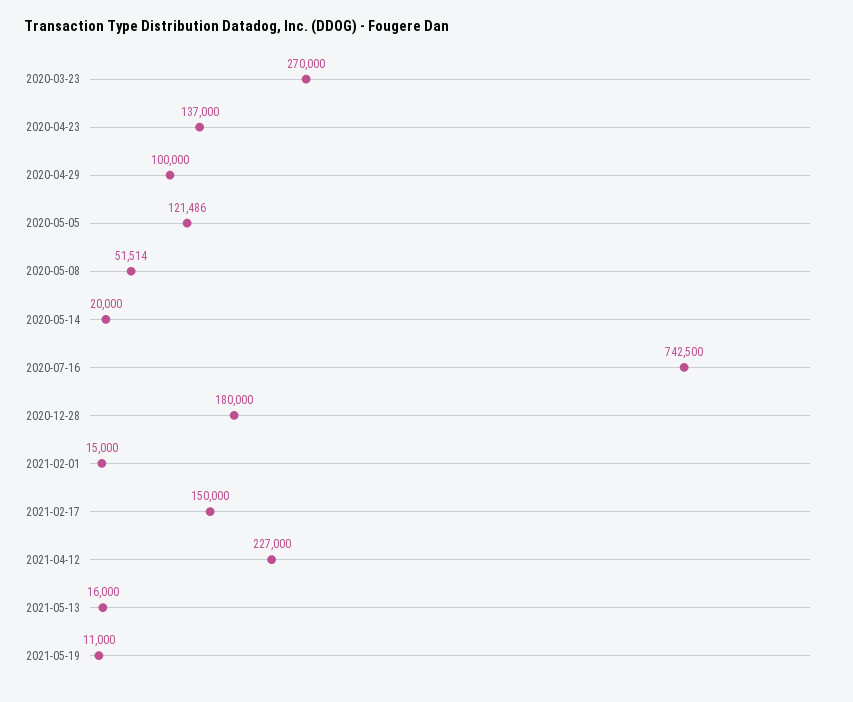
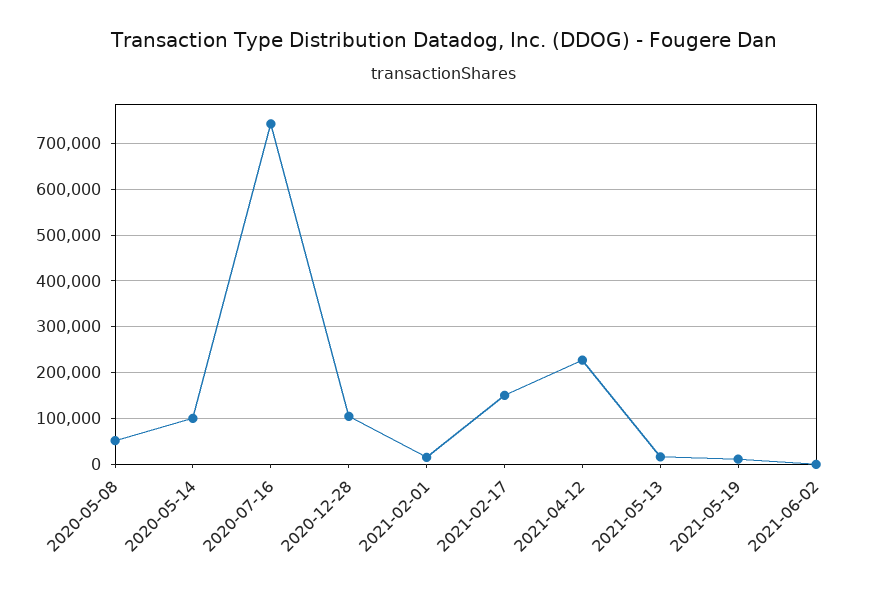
2020-03-23: 270000 -> none
2020-04-23: 137000 -> none
2020-04-29: 100000 -> none
2020-05-05: 121486 -> none
2020-05-14: 20000 -> 100000
2020-12-28: 180000 -> 100000
2021-06-02: none -> 0

